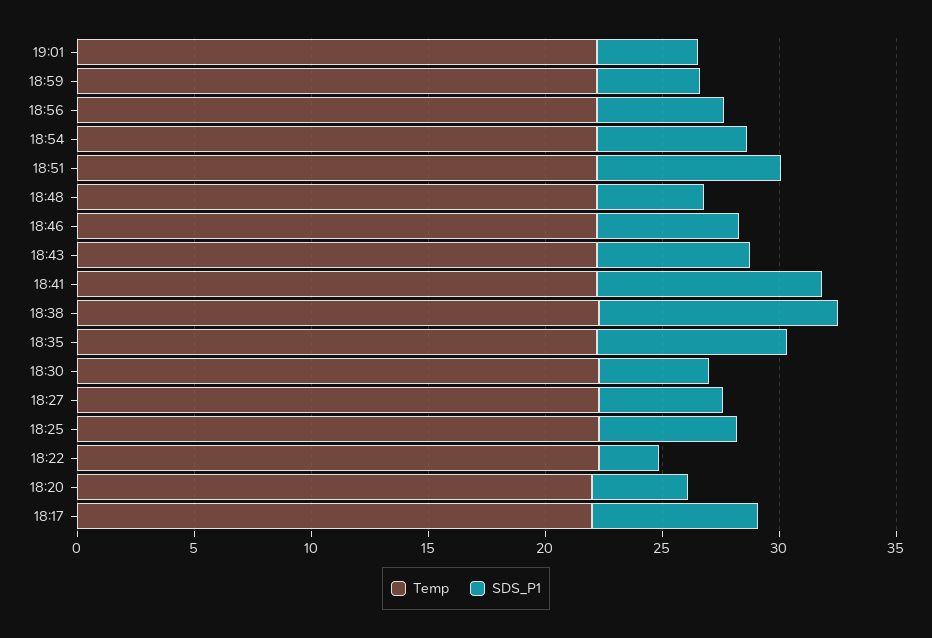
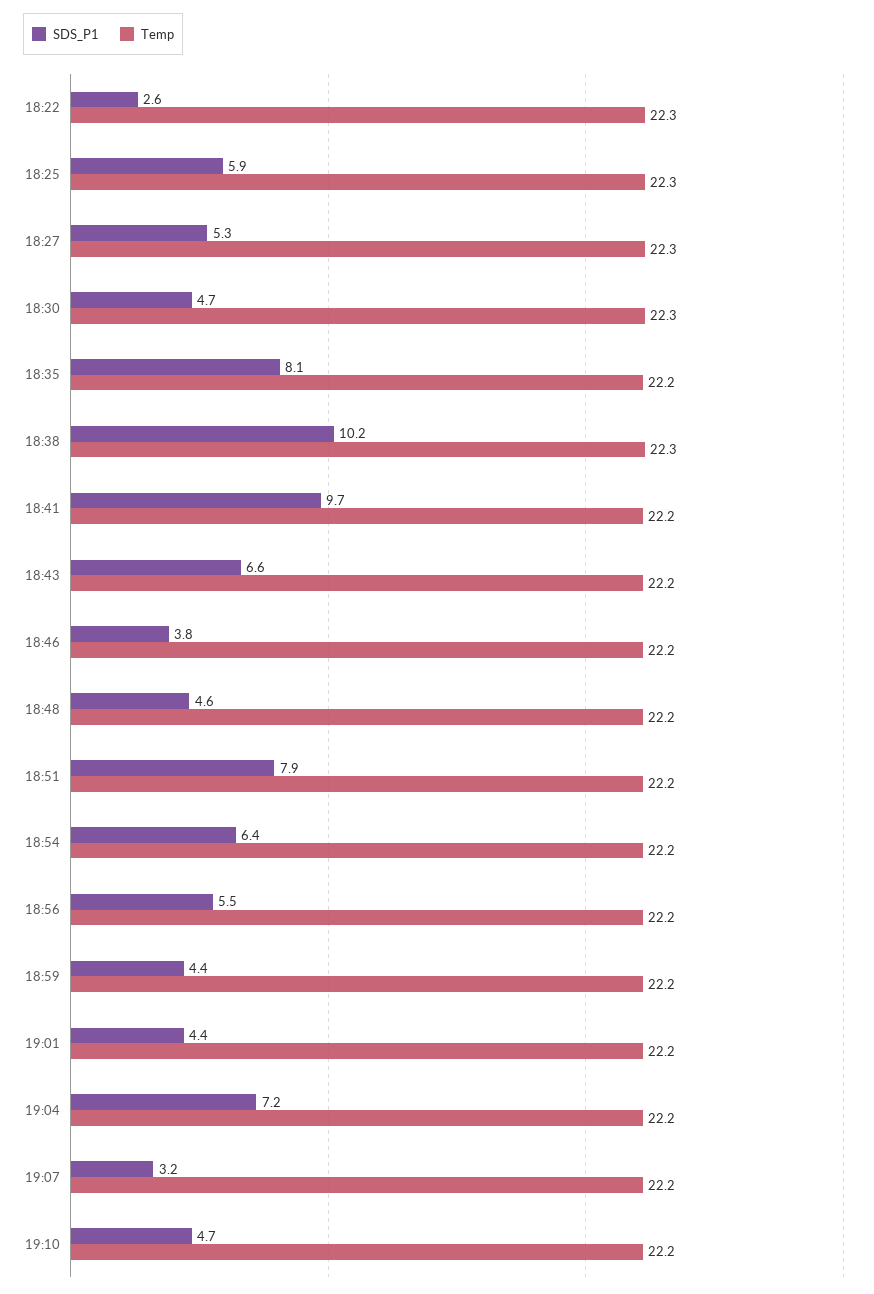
SDS_P1, 18:46: 6 -> 3.8
Temp, 18:20: 22 -> none
SDS_P1, 18:20: 4 -> none
Temp, 18:17: 22 -> none
SDS_P1, 18:17: 7 -> none
SDS_P1, 19:04: none -> 7.2
Temp, 19:04: none -> 22.2
SDS_P1, 19:07: none -> 3.2
Temp, 19:07: none -> 22.2
SDS_P1, 19:10: none -> 4.7
Temp, 19:10: none -> 22.2

